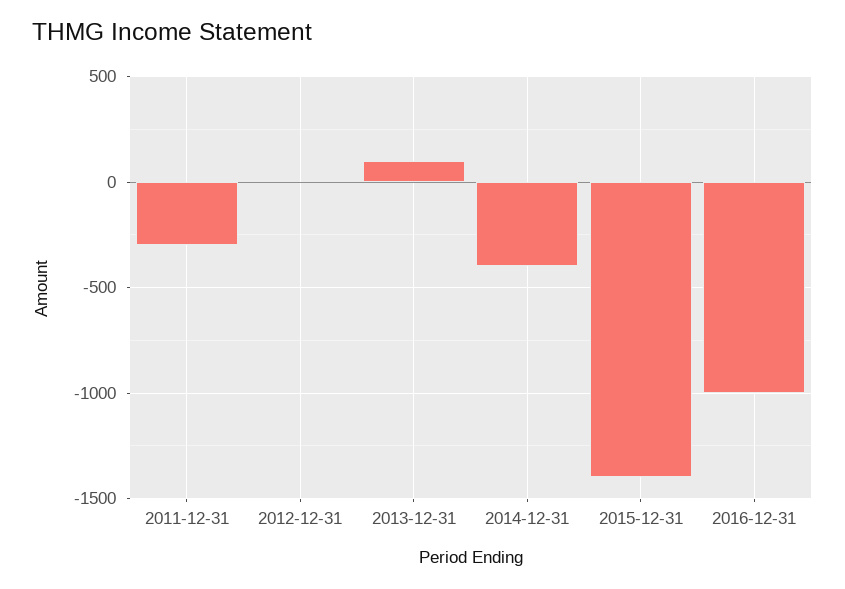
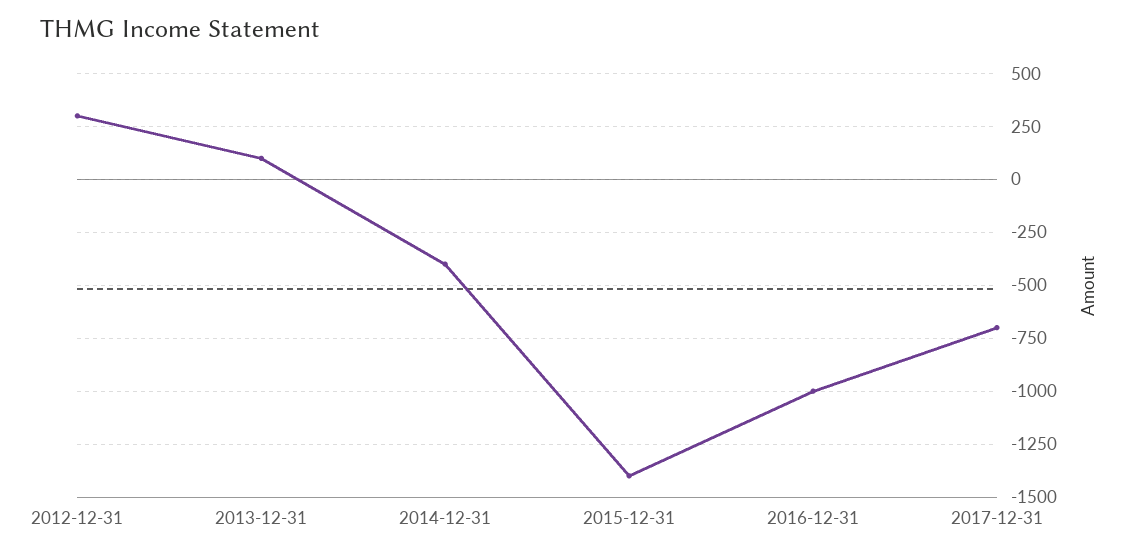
2011-12-31: -300 -> none
2012-12-31: 0 -> 300
2017-12-31: none -> -700

